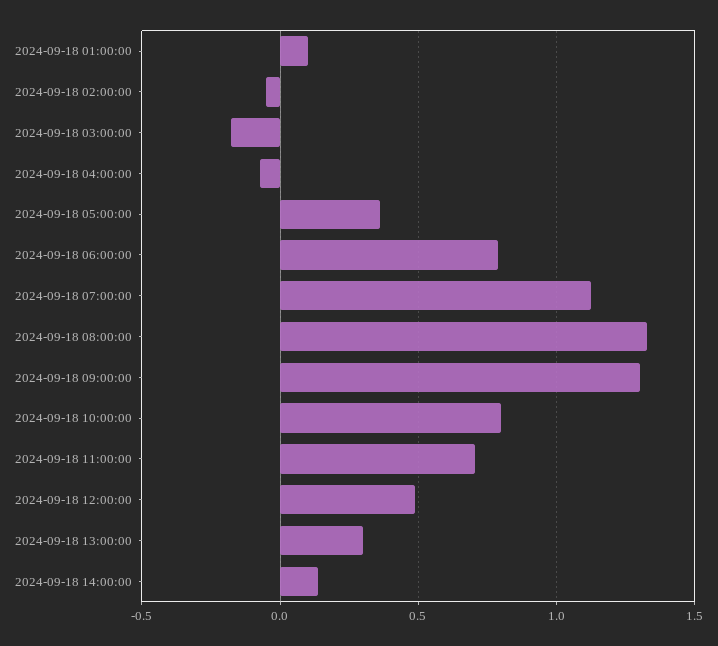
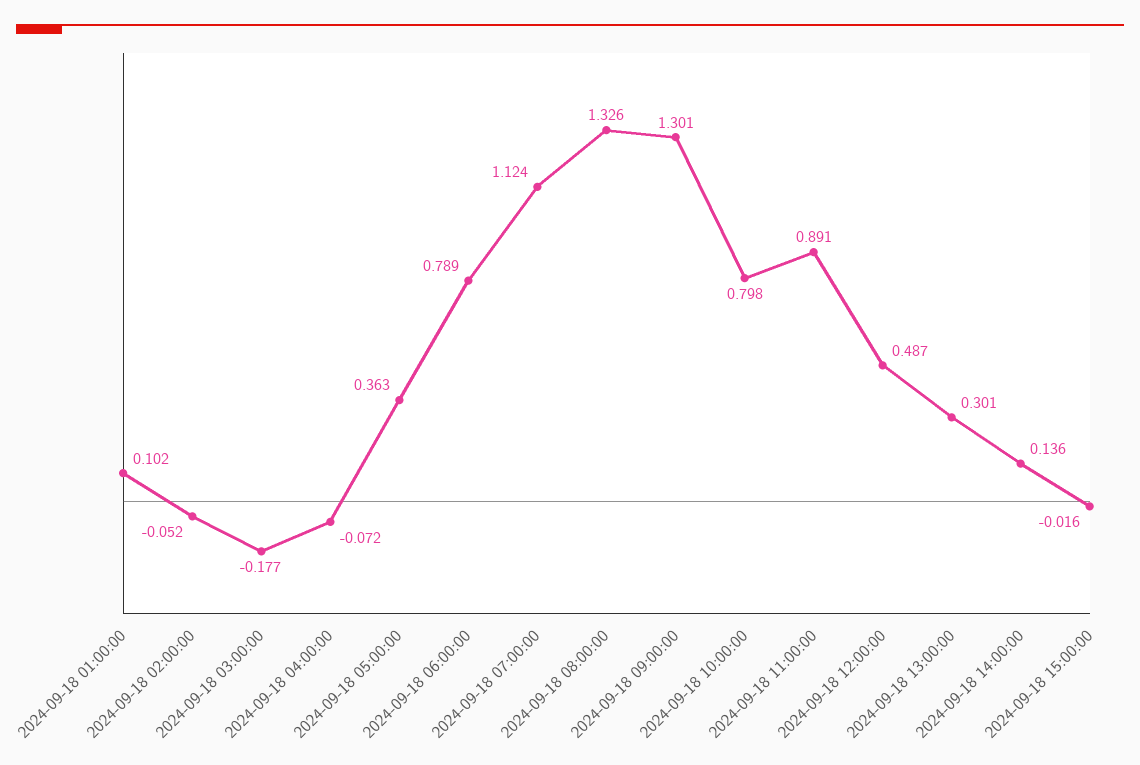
2024-09-18 11:00:00: 0.7 -> 0.891
2024-09-18 15:00:00: none -> -0.016

